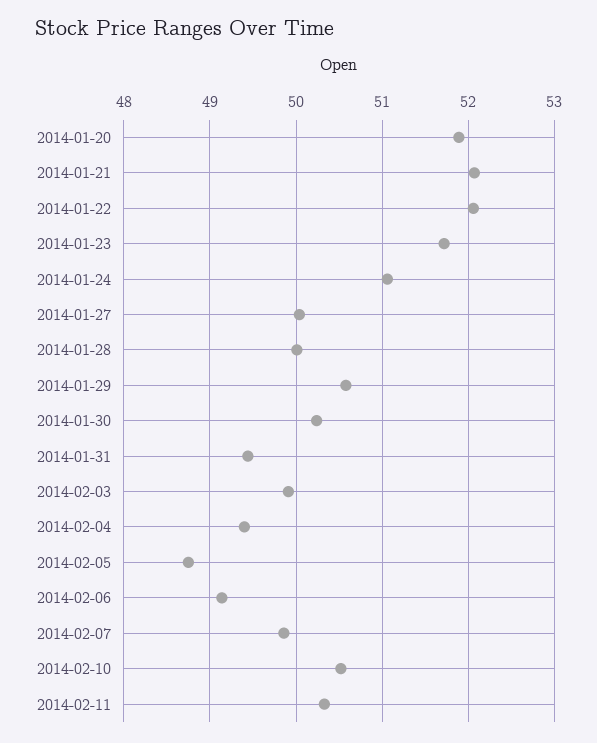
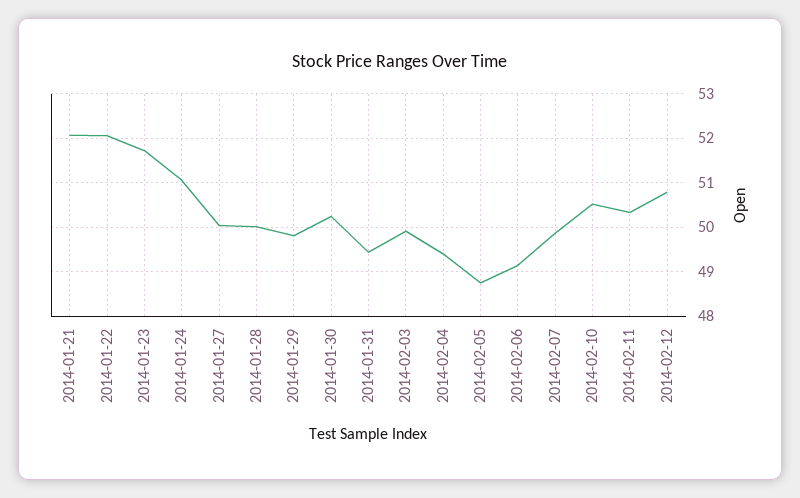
2014-01-20: 51.9 -> none
2014-01-29: 50.6 -> 49.8
2014-02-12: none -> 50.8

